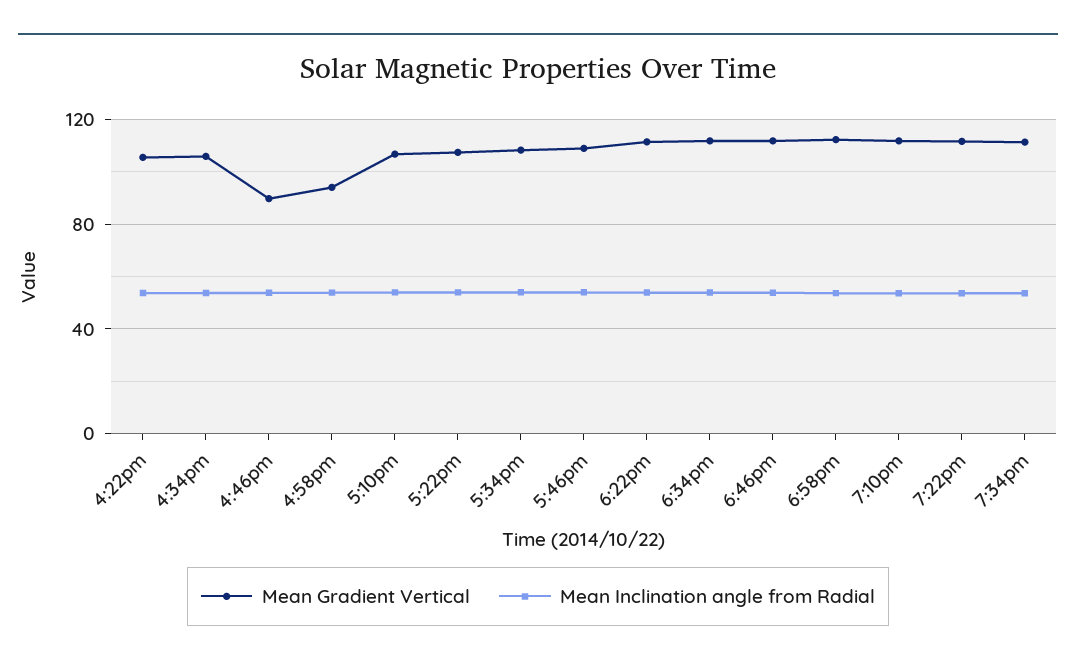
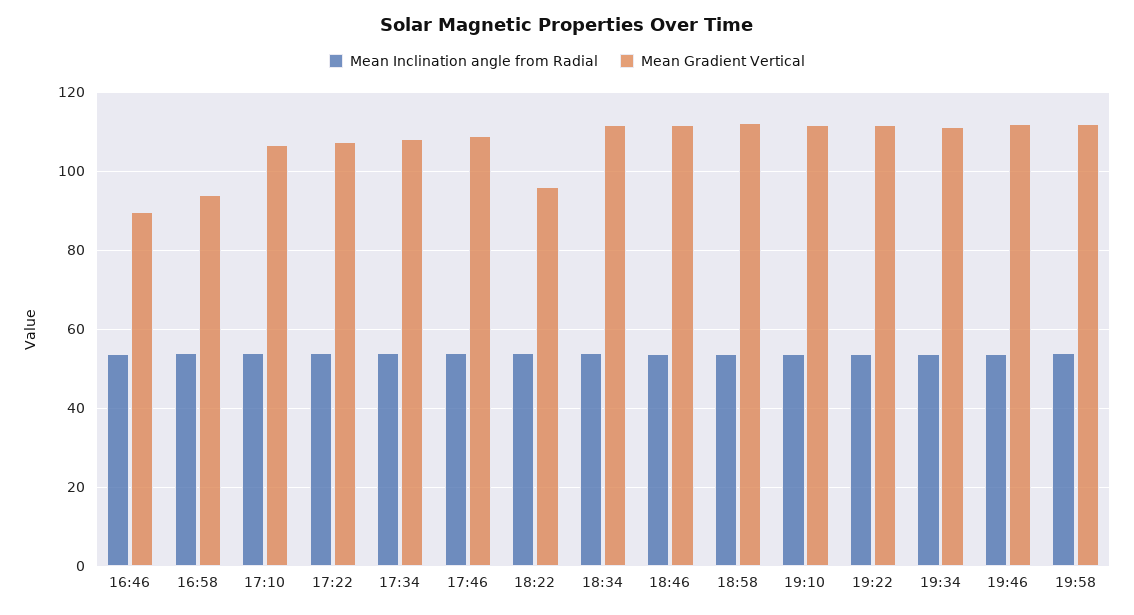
Mean Gradient Vertical, 4:22pm: 105 -> none
Mean Inclination angle from Radial, 4:22pm: 55 -> none
Mean Gradient Vertical, 4:34pm: 105 -> none
Mean Inclination angle from Radial, 4:34pm: 55 -> none
Mean Gradient Vertical, 6:22pm: 110 -> 96
Mean Inclination angle from Radial, 19:46: none -> 54
Mean Gradient Vertical, 19:46: none -> 112
Mean Inclination angle from Radial, 19:58: none -> 54
Mean Gradient Vertical, 19:58: none -> 112

